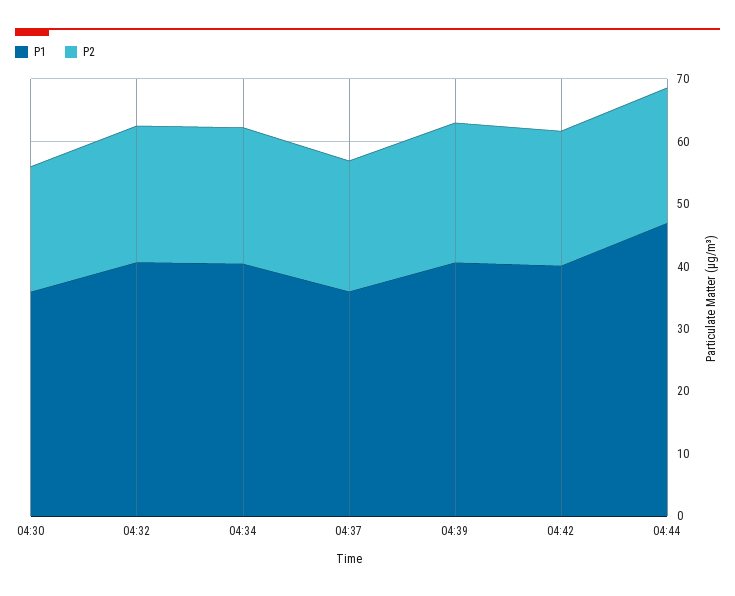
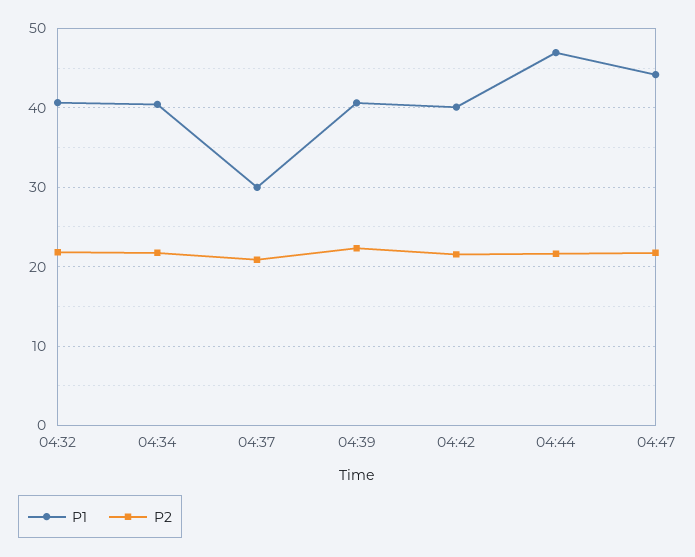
P1, 04:30: 36 -> none
P2, 04:30: 20 -> none
P1, 04:37: 36 -> 30
P1, 04:47: none -> 44
P2, 04:47: none -> 22

